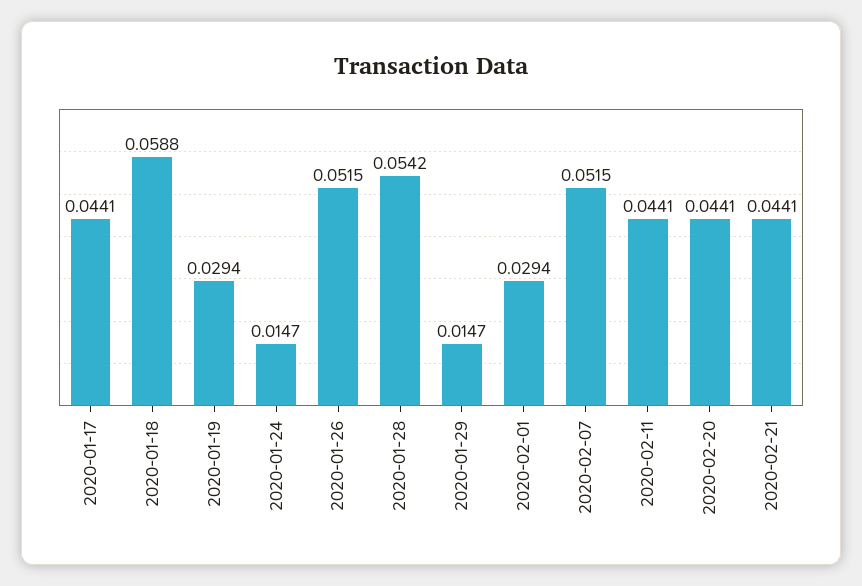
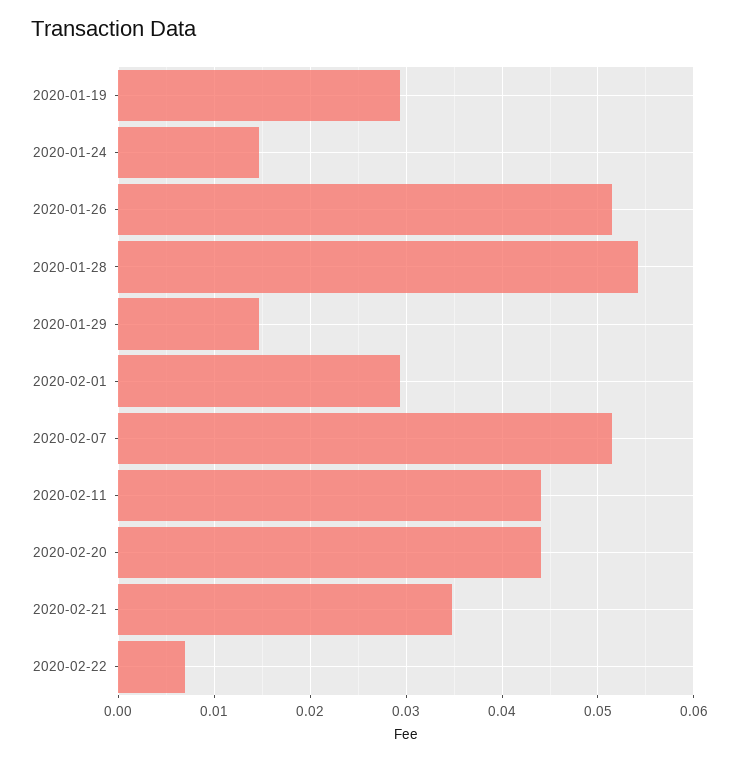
2020-01-17: 0.0441 -> none
2020-01-18: 0.0588 -> none
2020-02-21: 0.0441 -> 0.035
2020-02-22: none -> 0.007

